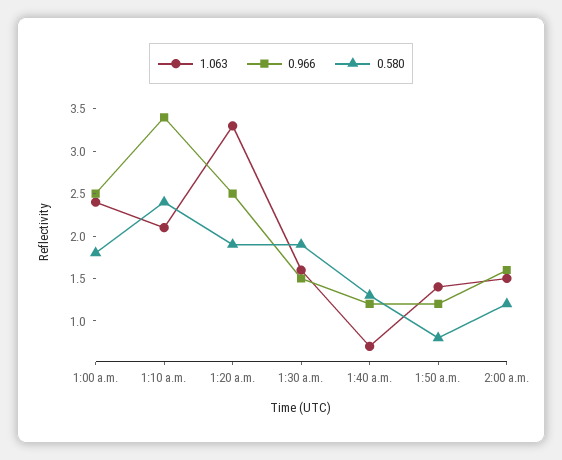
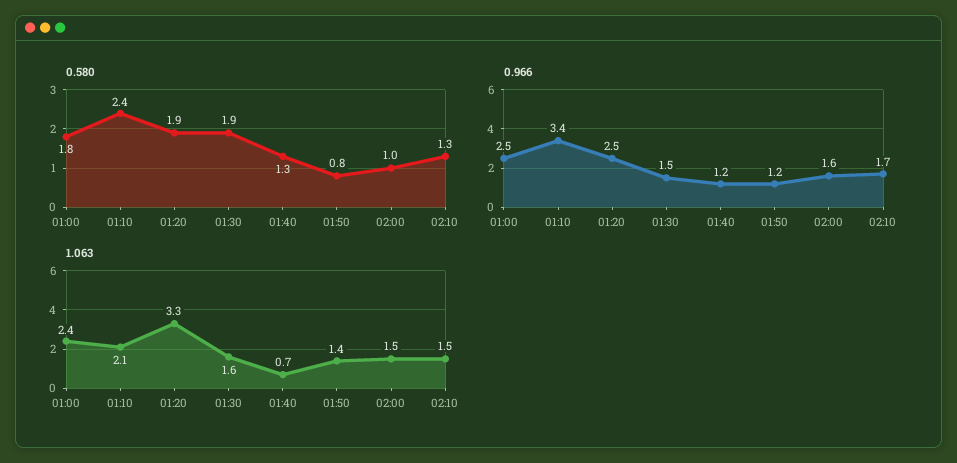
0.580, 2:00 a.m.: 1.2 -> 1
0.580, 02:10: none -> 1.3
0.966, 02:10: none -> 1.7
1.063, 02:10: none -> 1.5

